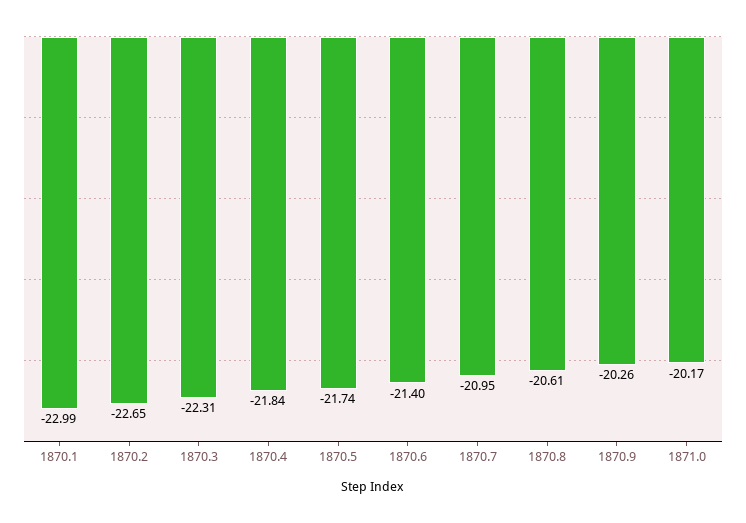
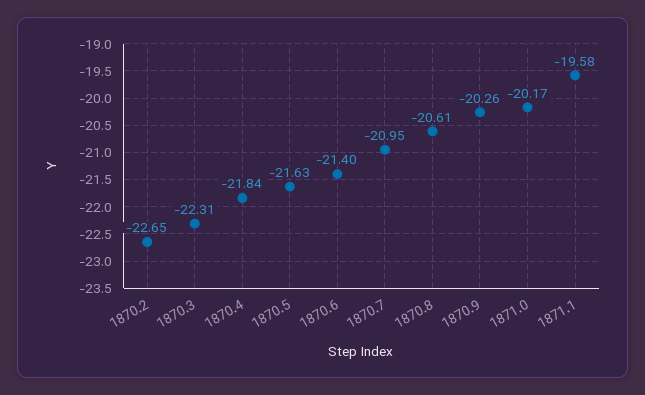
1870.1: -22.99 -> none
1870.5: -21.74 -> -21.63
1871.1: none -> -19.58

